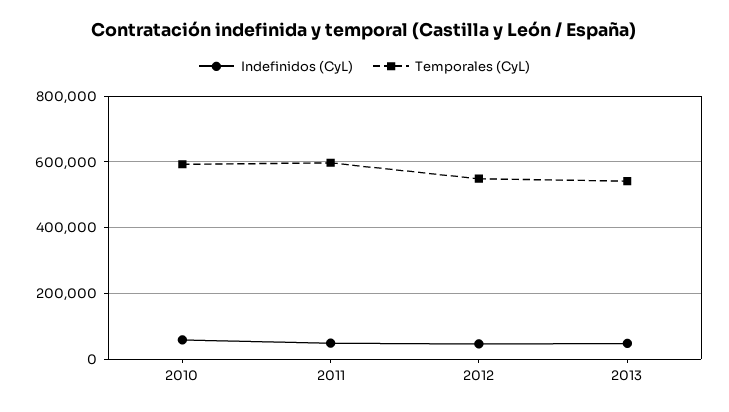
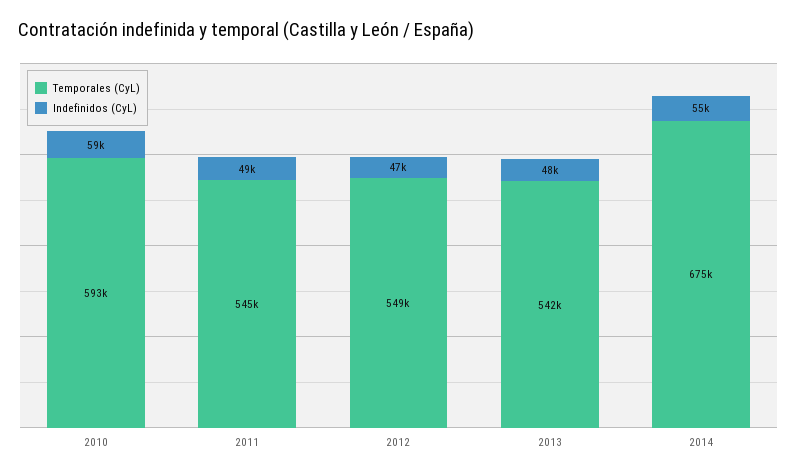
Temporales (CyL), 2011: 600000 -> 545000
Temporales (CyL), 2014: none -> 675000
Indefinidos (CyL), 2014: none -> 55000

